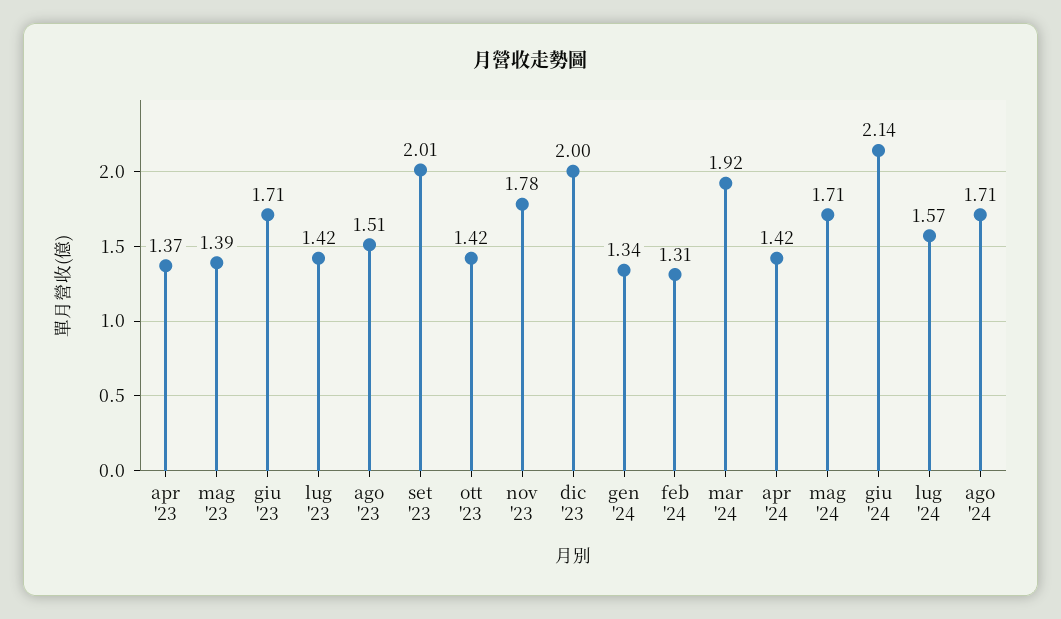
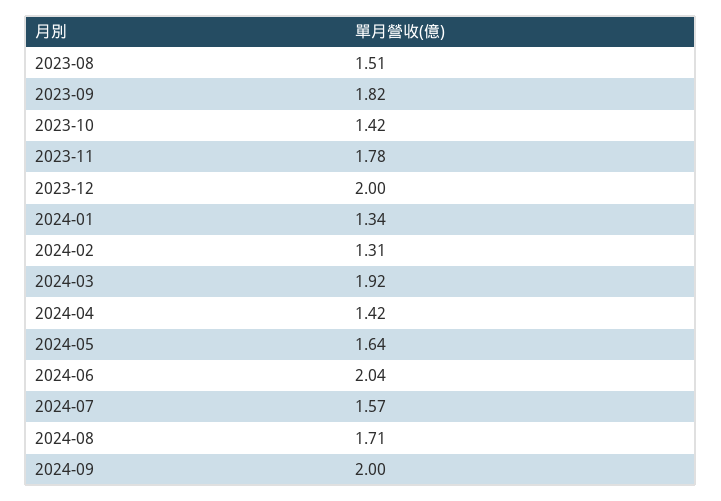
apr '23: 1.37 -> none
mag '23: 1.39 -> none
giu '23: 1.71 -> none
lug '23: 1.42 -> none
set '23: 2.01 -> 1.82
mag '24: 1.71 -> 1.64
giu '24: 2.14 -> 2.04
2024-09: none -> 2

